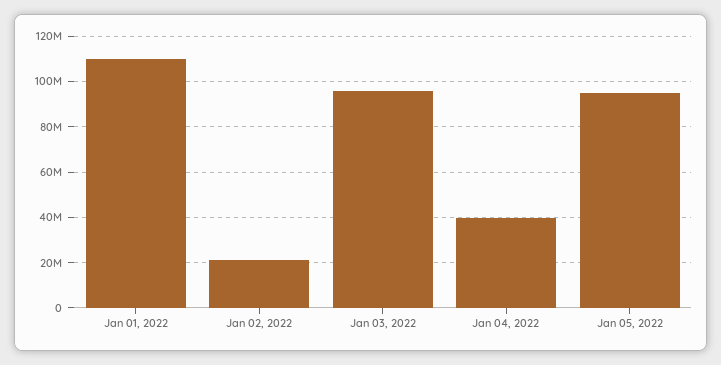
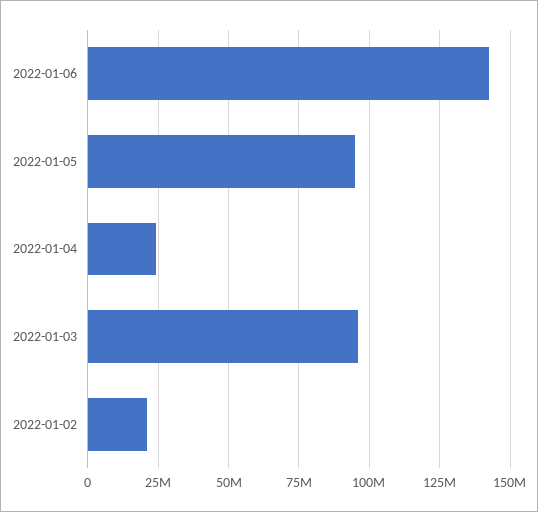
Jan 01, 2022: 110000000 -> none
Jan 04, 2022: 40000000 -> 25000000
2022-01-06: none -> 142500000

